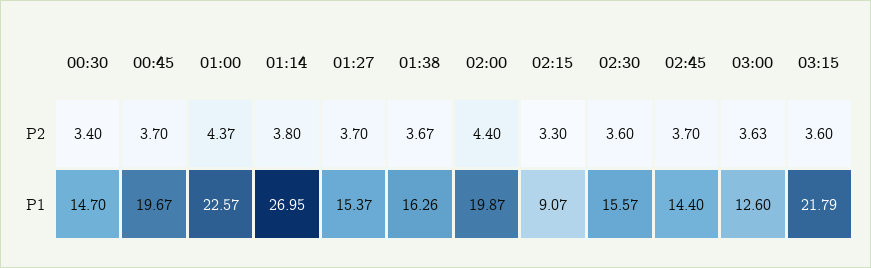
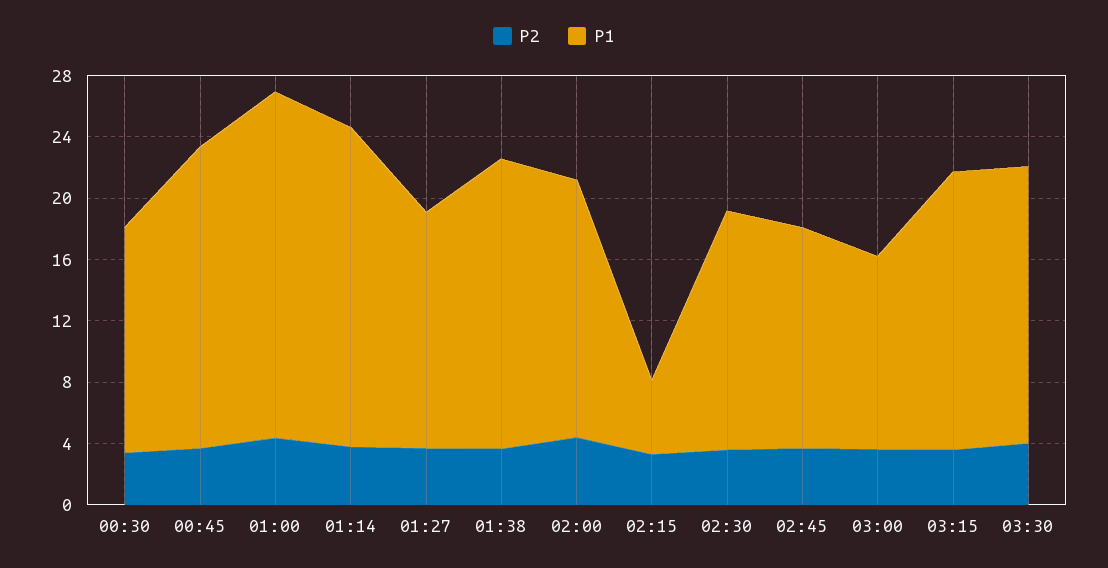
P1, 01:14: 26.95 -> 21
P1, 01:38: 16.26 -> 19
P1, 02:00: 19.87 -> 17
P1, 02:15: 9.07 -> 5
P1, 03:15: 21.79 -> 18
P2, 03:30: none -> 4
P1, 03:30: none -> 18

